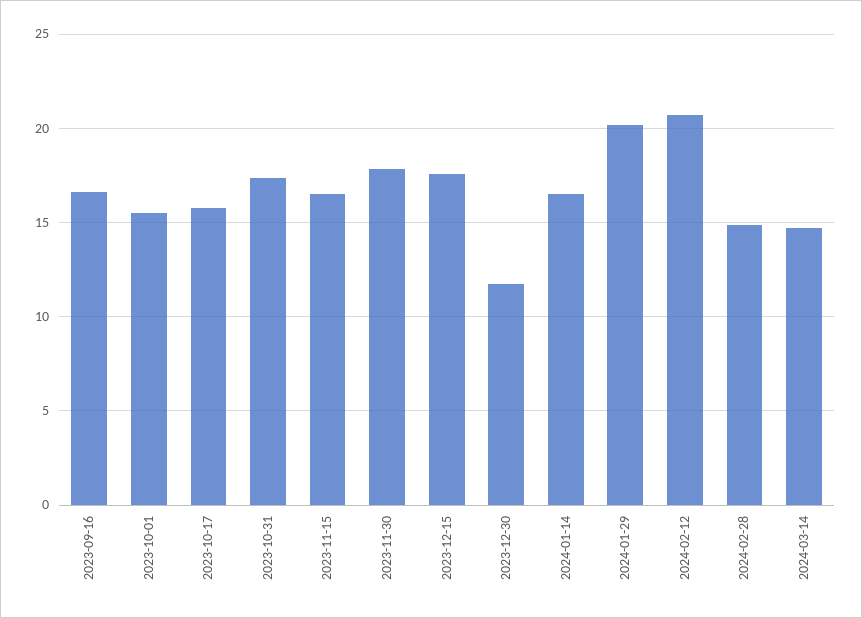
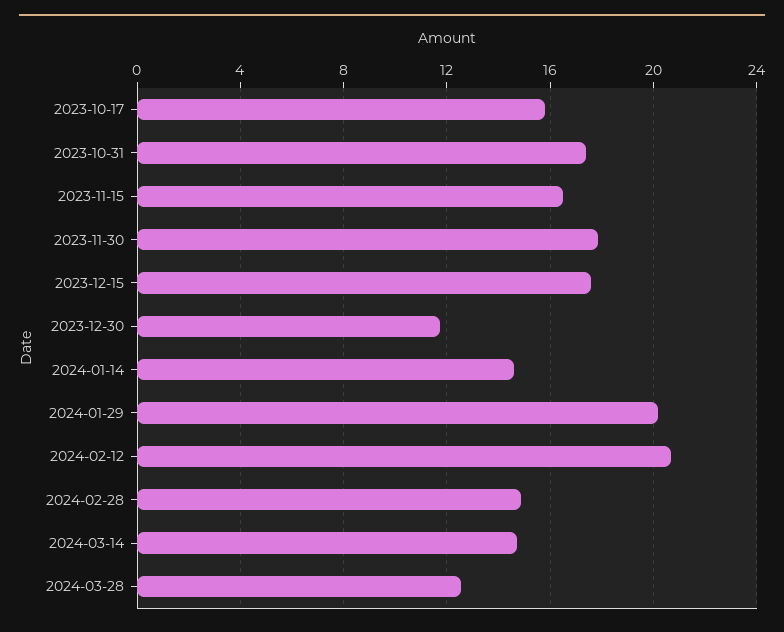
2023-09-16: 16.5 -> none
2023-10-01: 15.5 -> none
2024-01-14: 16.5 -> 14.5
2024-03-28: none -> 12.5

